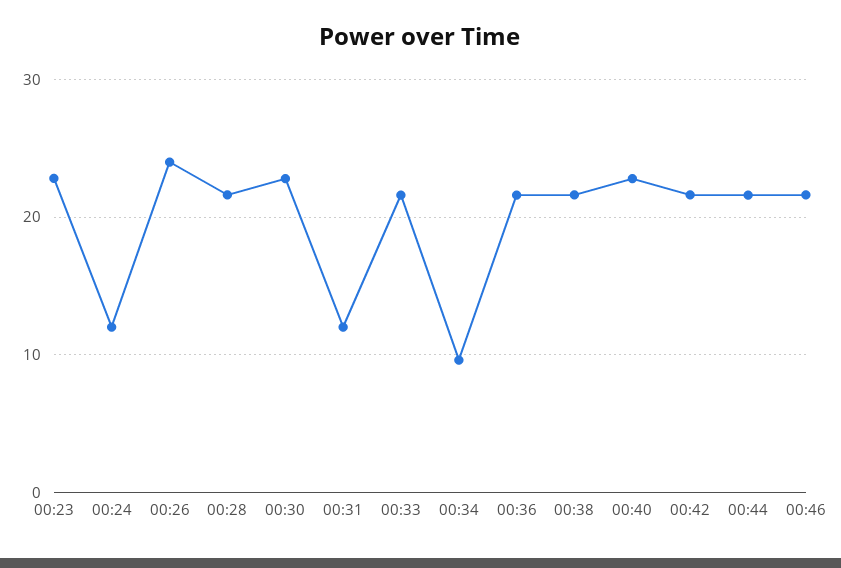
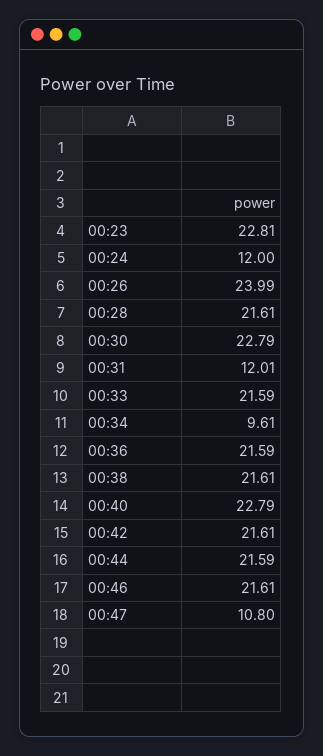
00:47: none -> 10.8

